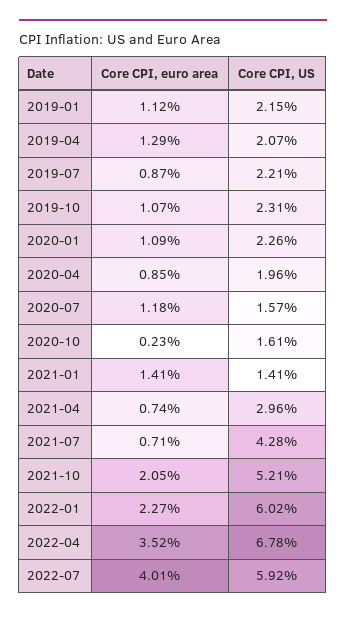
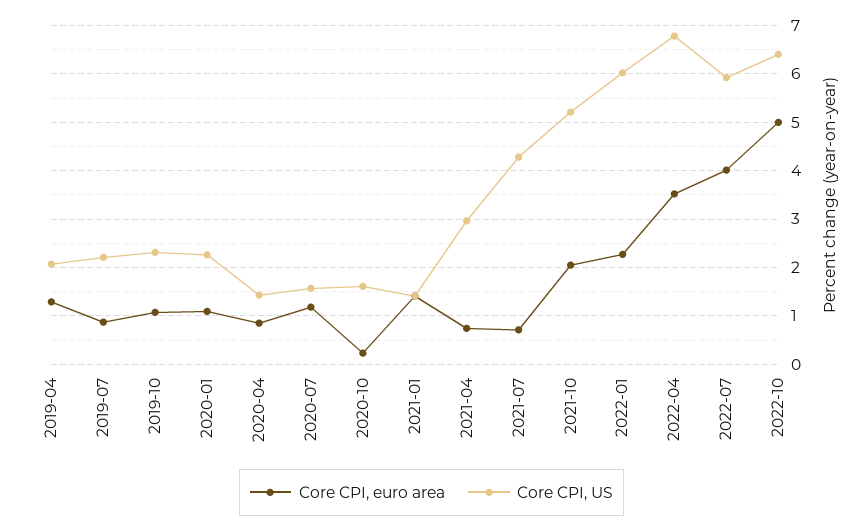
Core CPI, euro area, 2019-01: 1.12 -> none
Core CPI, US, 2019-01: 2.15 -> none
Core CPI, US, 2020-04: 1.96 -> 1.4
Core CPI, euro area, 2022-10: none -> 5
Core CPI, US, 2022-10: none -> 6.4

